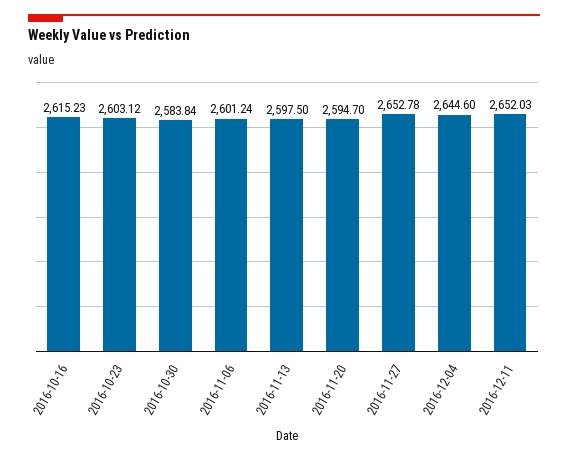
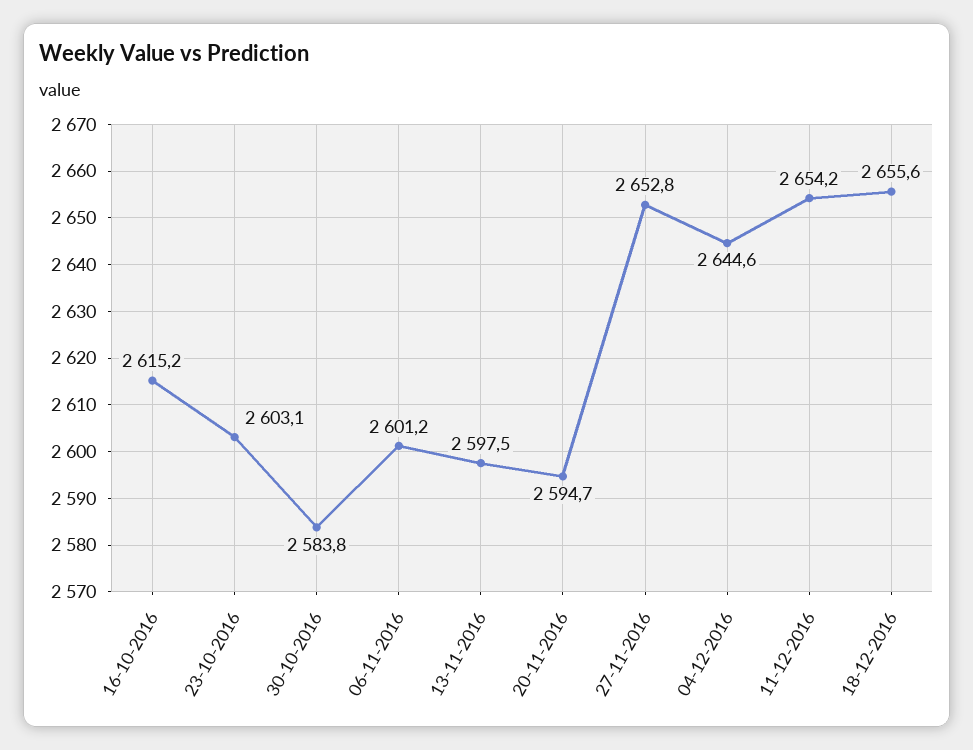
2016-12-11: 2652.03 -> 2654.2
18-12-2016: none -> 2655.6

